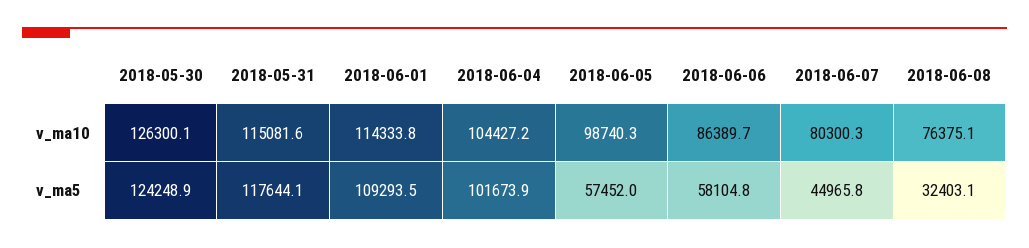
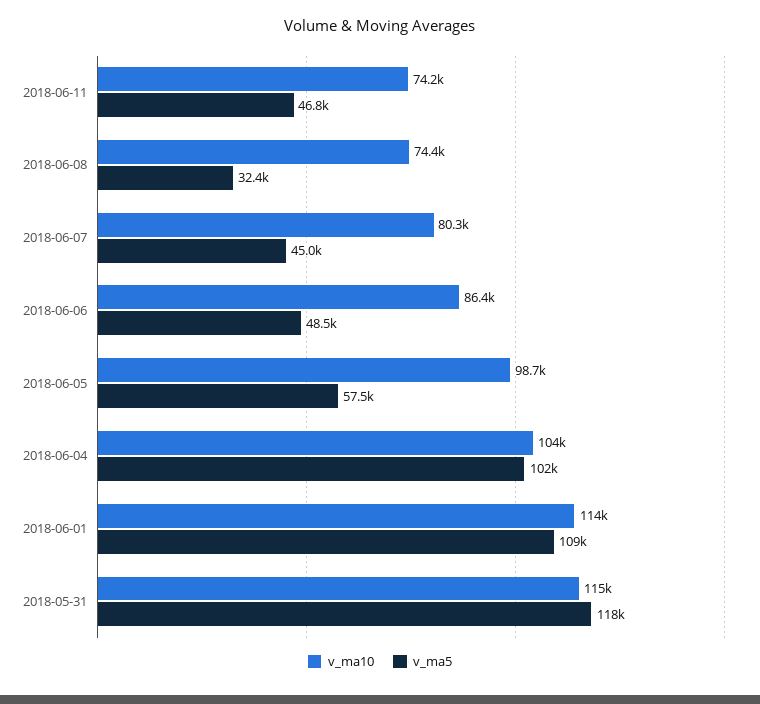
v_ma10, 2018-05-30: 126300.1 -> none
v_ma10, 2018-06-08: 76375.1 -> 74400
v_ma5, 2018-05-30: 124248.9 -> none
v_ma5, 2018-06-06: 58104.8 -> 48500
v_ma10, 2018-06-11: none -> 74200
v_ma5, 2018-06-11: none -> 46800

